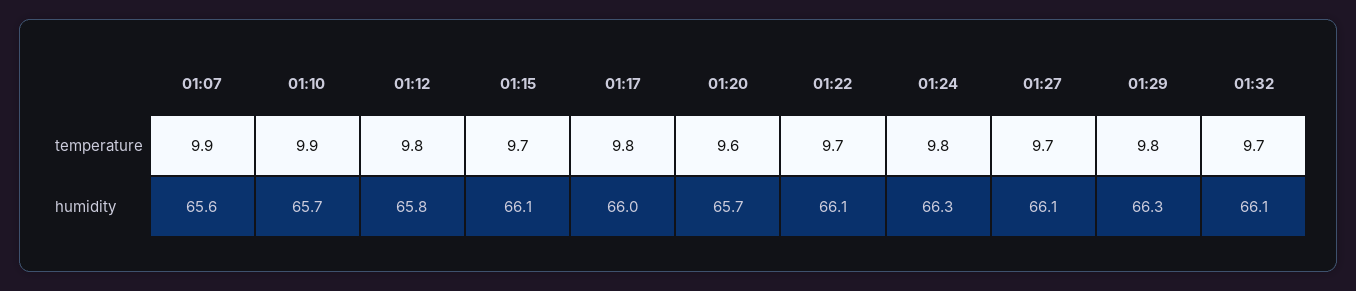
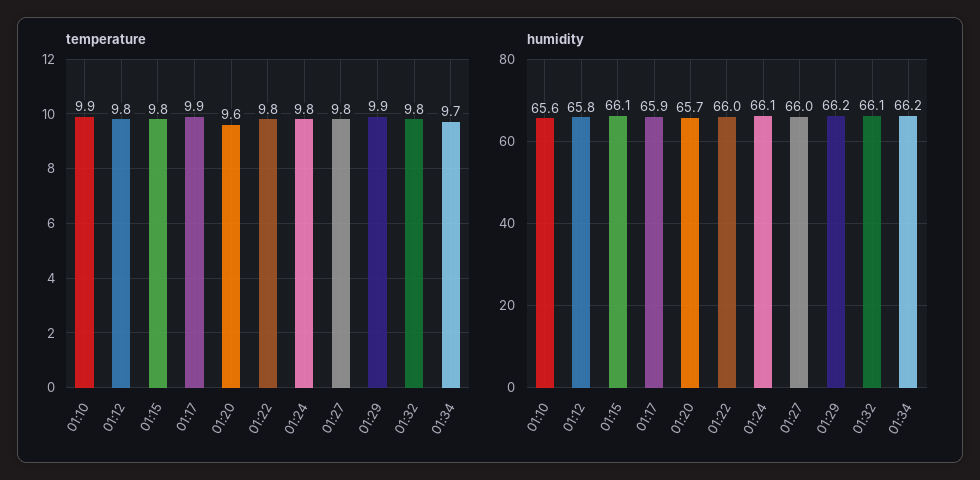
temperature, 01:07: 9.9 -> none
temperature, 01:15: 9.7 -> 9.8
temperature, 01:17: 9.8 -> 9.9
temperature, 01:22: 9.7 -> 9.8
temperature, 01:27: 9.7 -> 9.8
temperature, 01:29: 9.8 -> 9.9
temperature, 01:32: 9.7 -> 9.8
humidity, 01:07: 65.6 -> none
humidity, 01:10: 65.7 -> 65.6
humidity, 01:17: 66 -> 65.9
humidity, 01:22: 66.1 -> 66
humidity, 01:24: 66.3 -> 66.1
humidity, 01:27: 66.1 -> 66
humidity, 01:29: 66.3 -> 66.2
temperature, 01:34: none -> 9.7
humidity, 01:34: none -> 66.2

